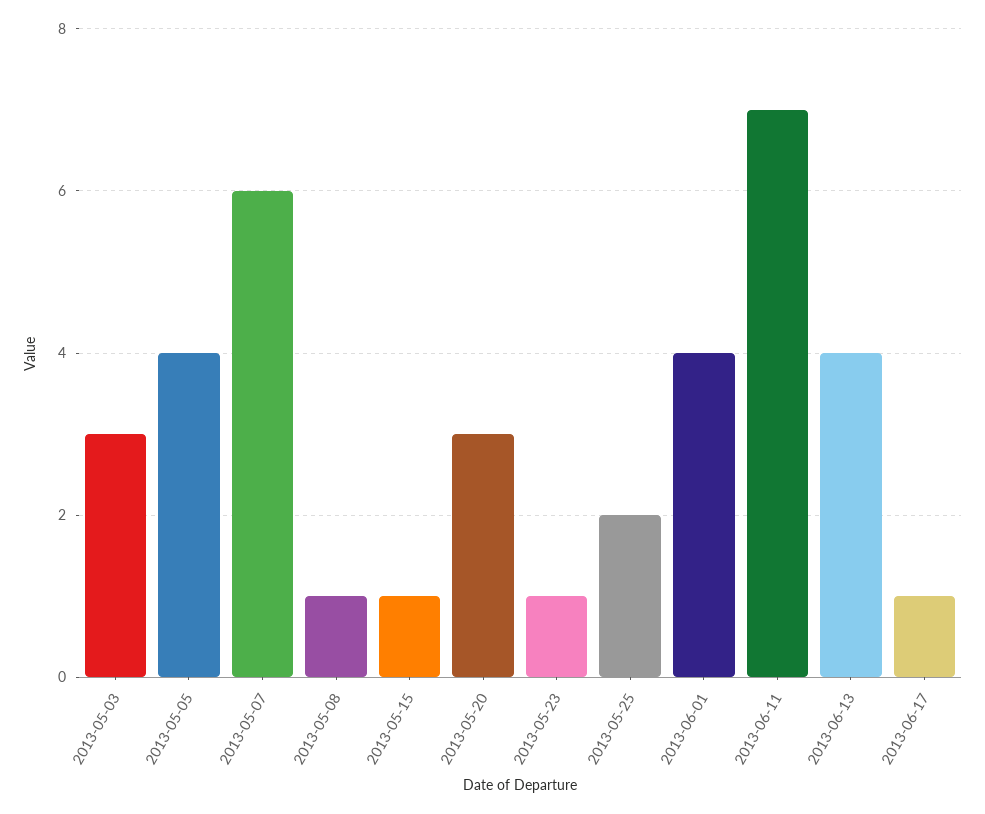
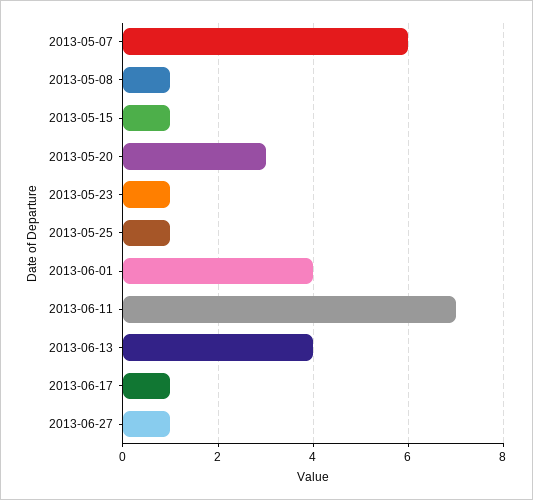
2013-05-03: 3 -> none
2013-05-05: 4 -> none
2013-05-25: 2 -> 1
2013-06-27: none -> 1

